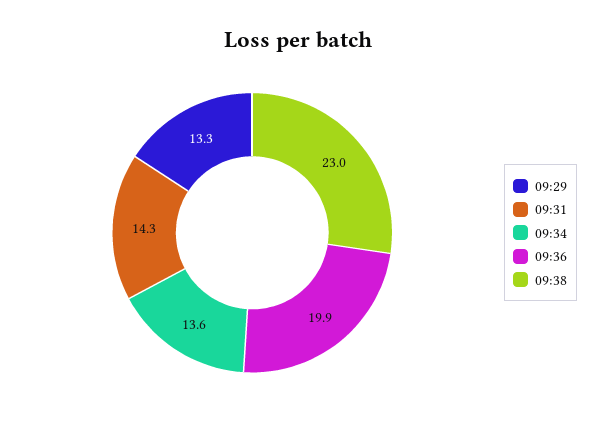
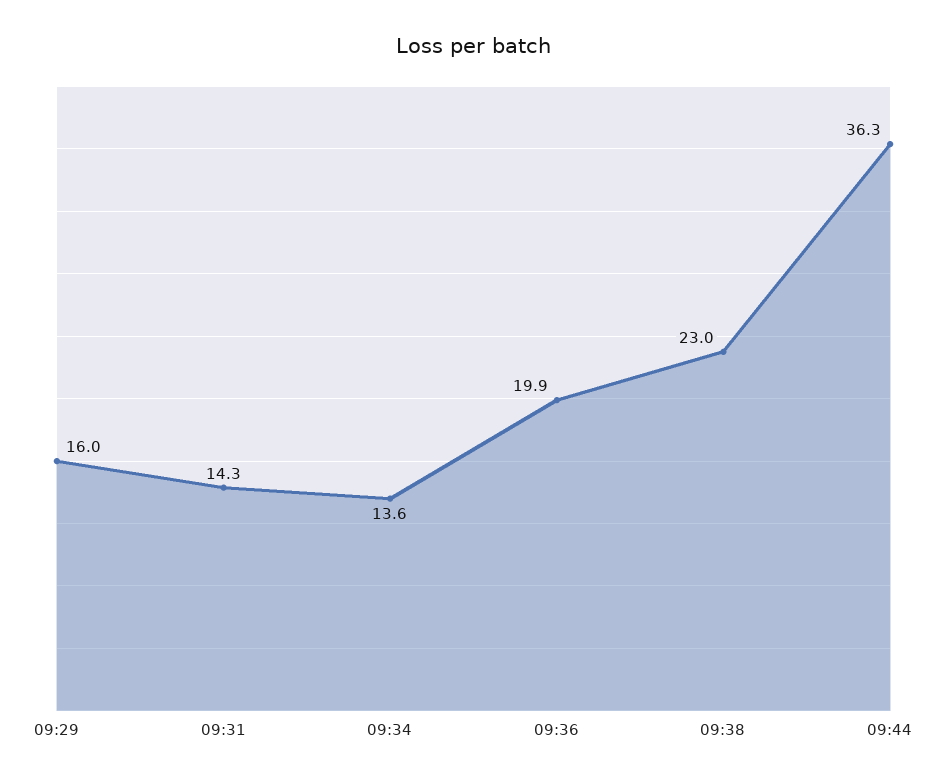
09:29: 13.3 -> 16
09:44: none -> 36.3

